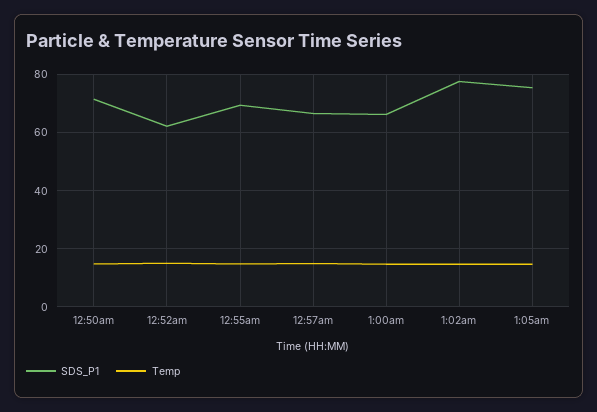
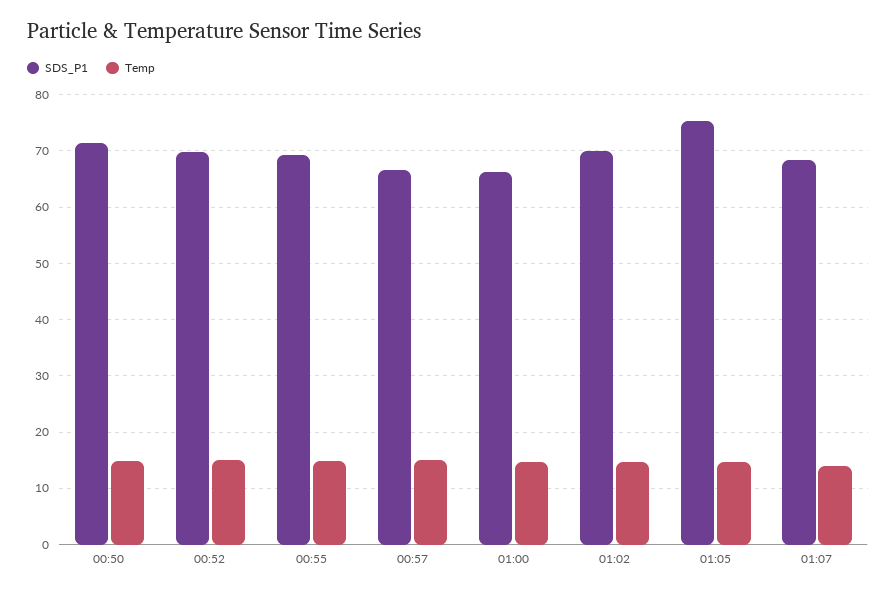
SDS_P1, 12:52am: 62.5 -> 70
SDS_P1, 1:02am: 77.5 -> 70
SDS_P1, 01:07: none -> 68
Temp, 01:07: none -> 14

